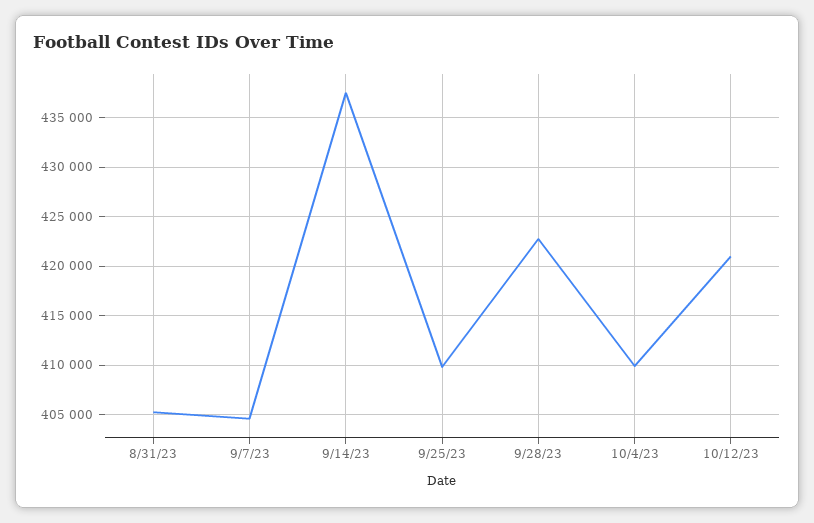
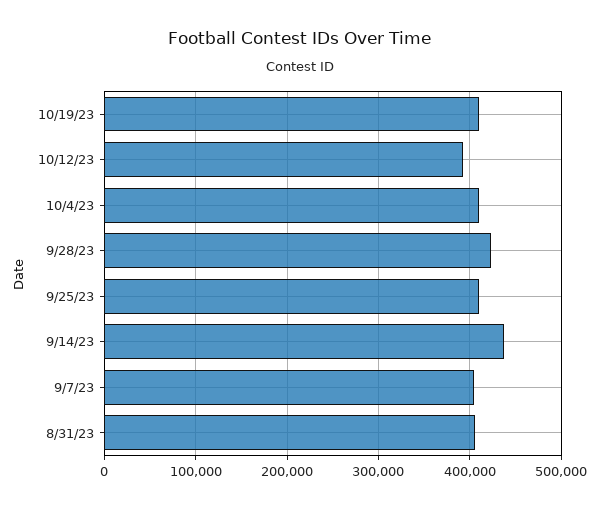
10/12/23: 421000 -> 390000
10/19/23: none -> 410000

